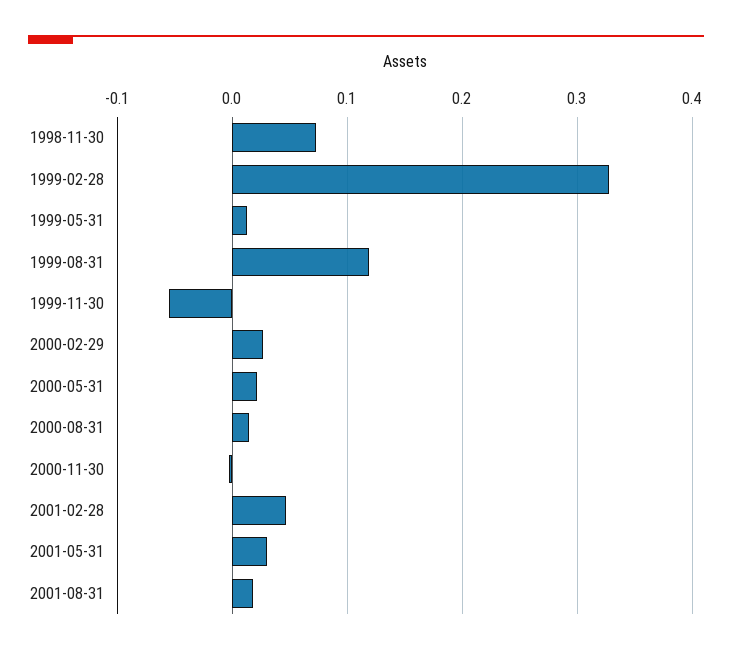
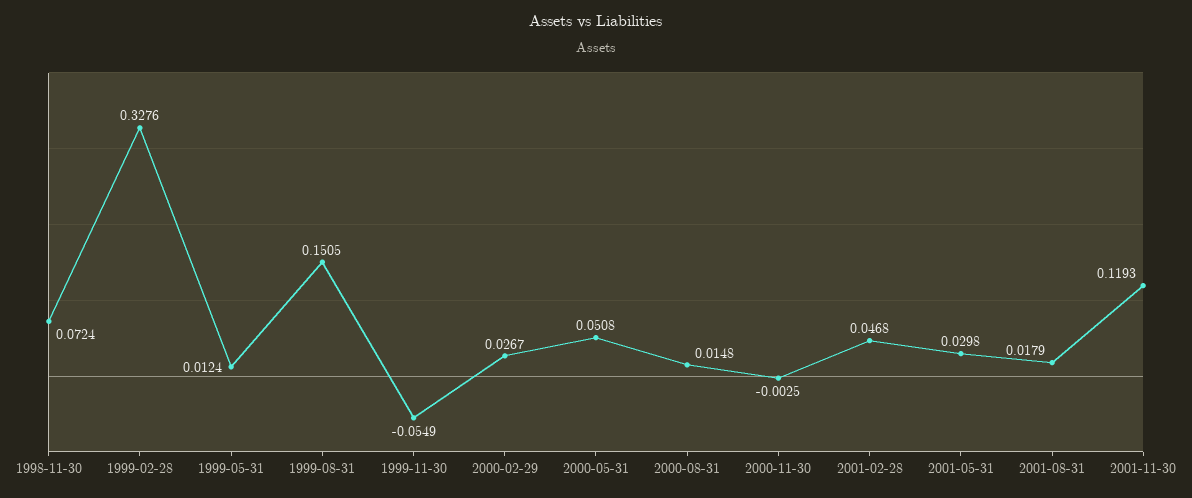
1999-08-31: 0.12 -> 0.1505
2000-05-31: 0.02 -> 0.0508
2001-11-30: none -> 0.1193

